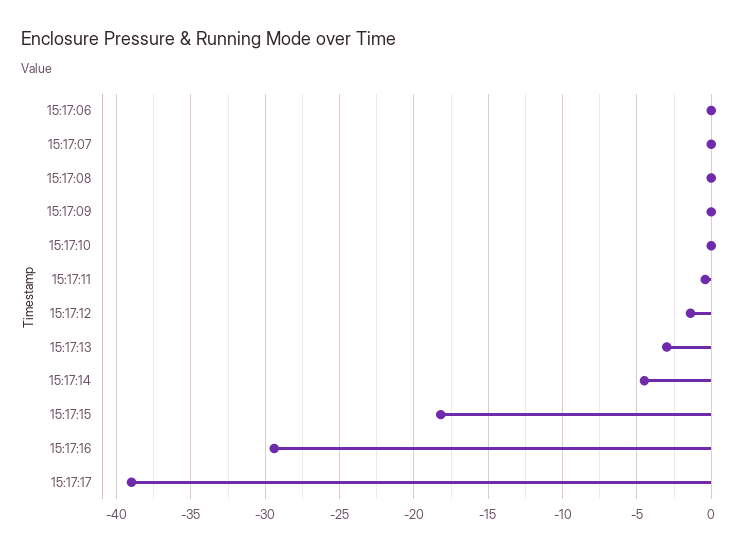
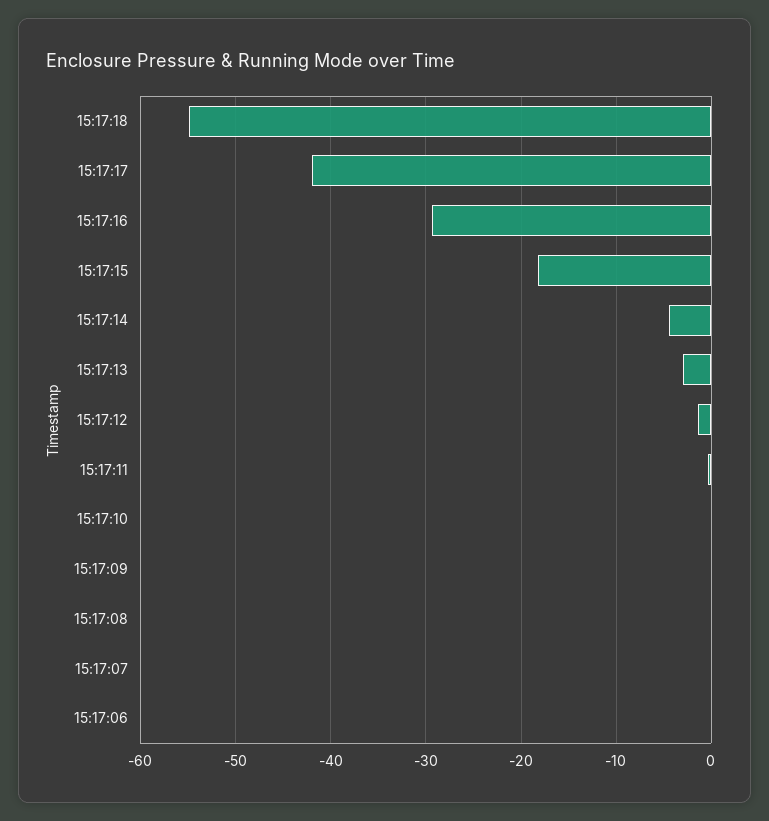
15:17:17: -39 -> -42
15:17:18: none -> -55

